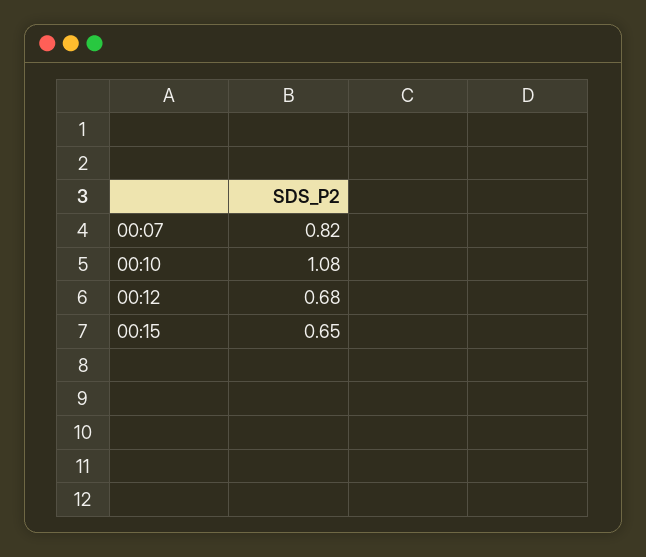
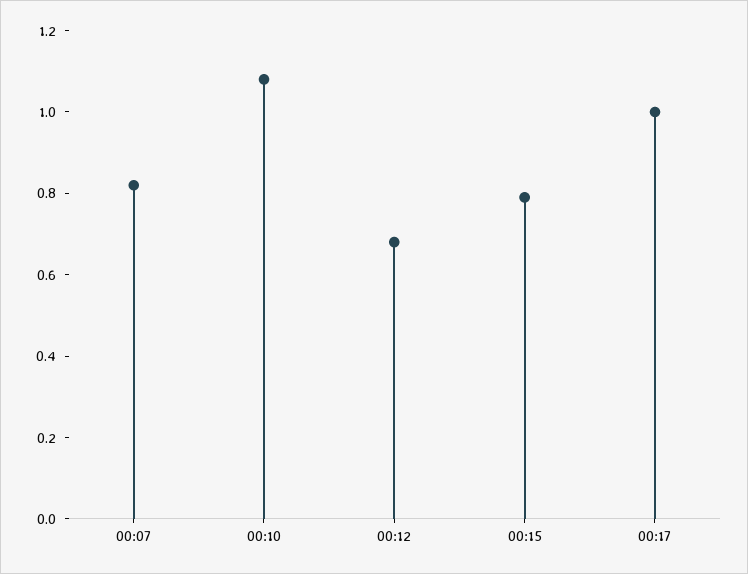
00:15: 0.65 -> 0.8
00:17: none -> 1

